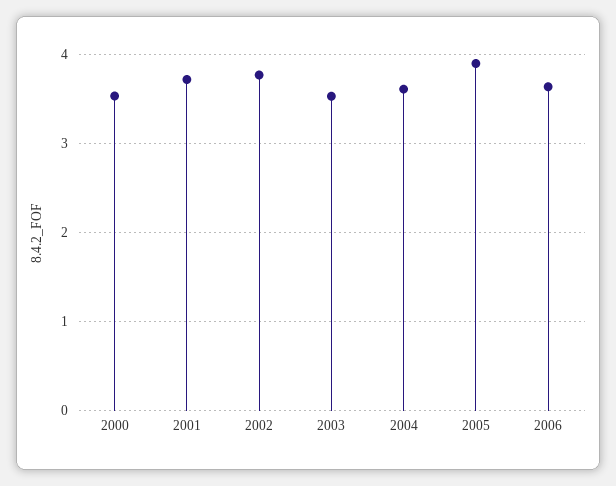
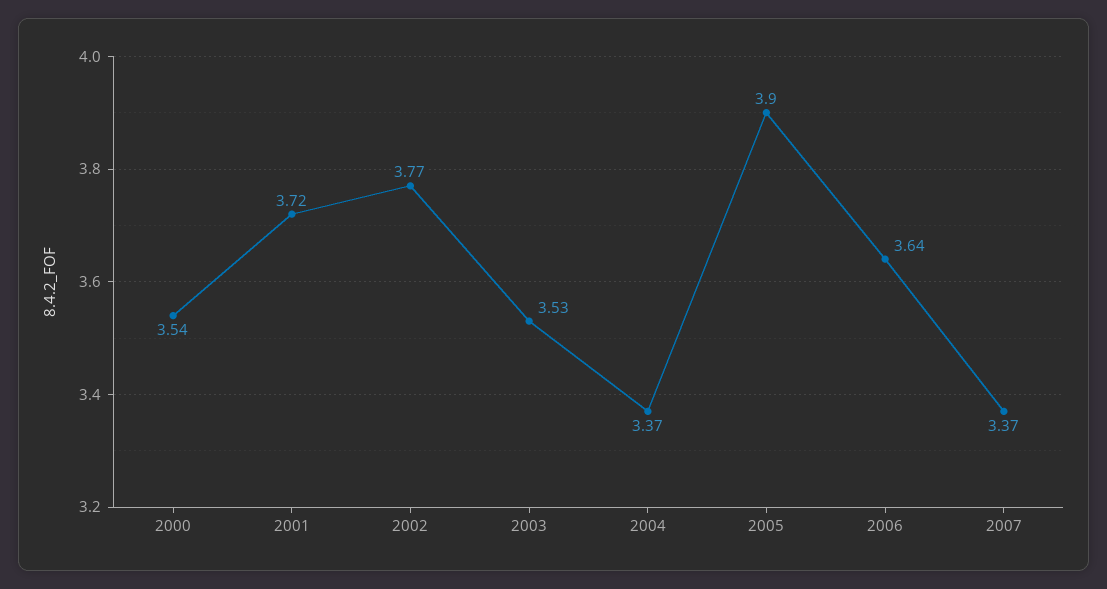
2004: 3.6 -> 3.37
2007: none -> 3.37

